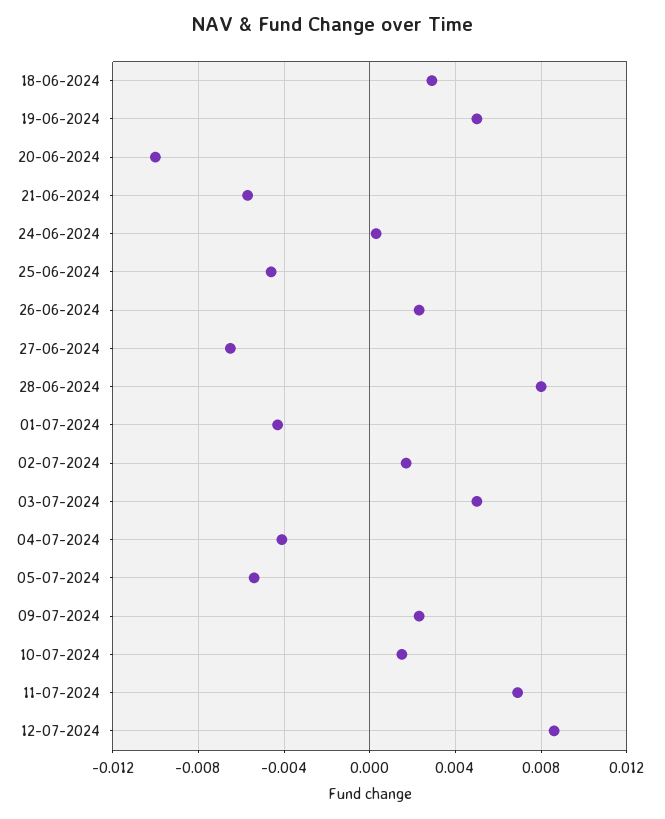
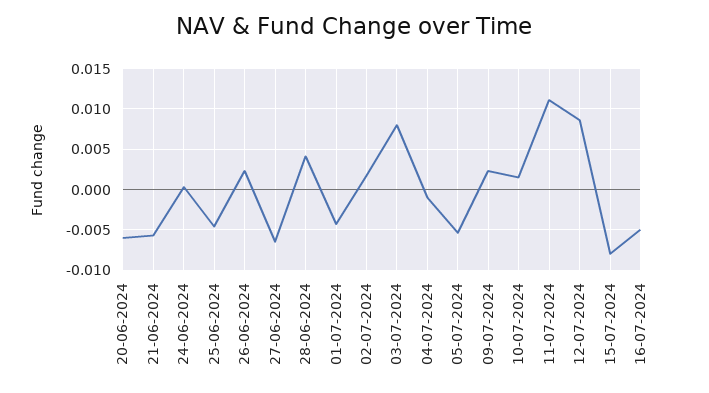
18-06-2024: 0.003 -> none
19-06-2024: 0.005 -> none
20-06-2024: -0.01 -> -0.006
28-06-2024: 0.008 -> 0.004
03-07-2024: 0.005 -> 0.008
04-07-2024: -0.004 -> -0.001
11-07-2024: 0.007 -> 0.011
15-07-2024: none -> -0.008
16-07-2024: none -> -0.005

